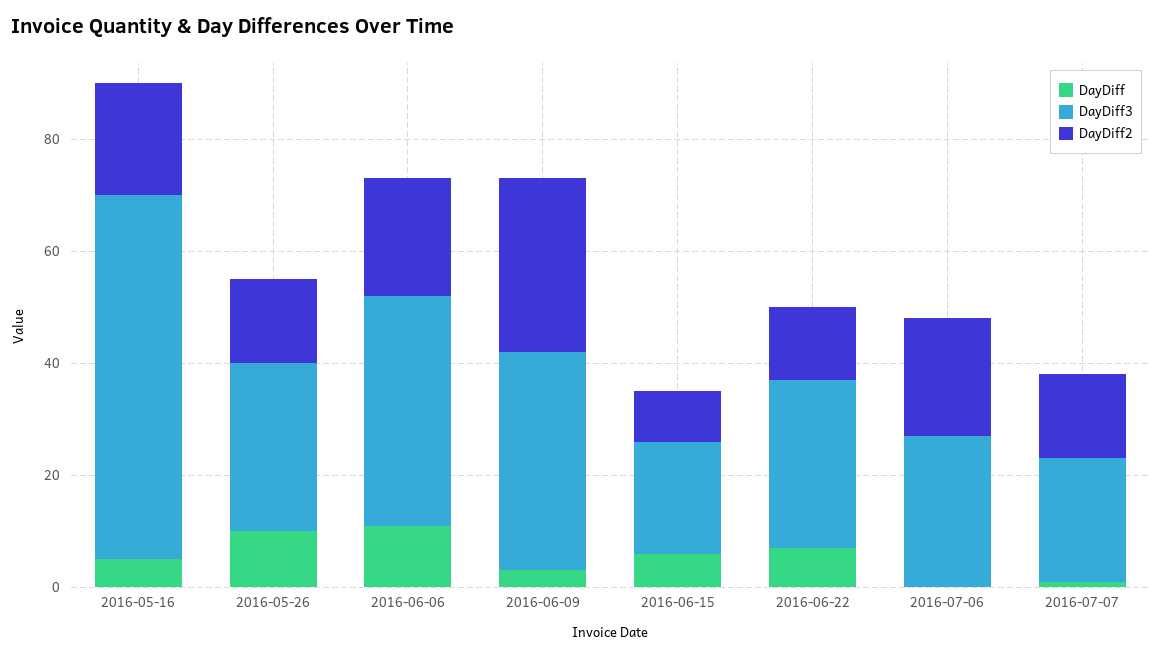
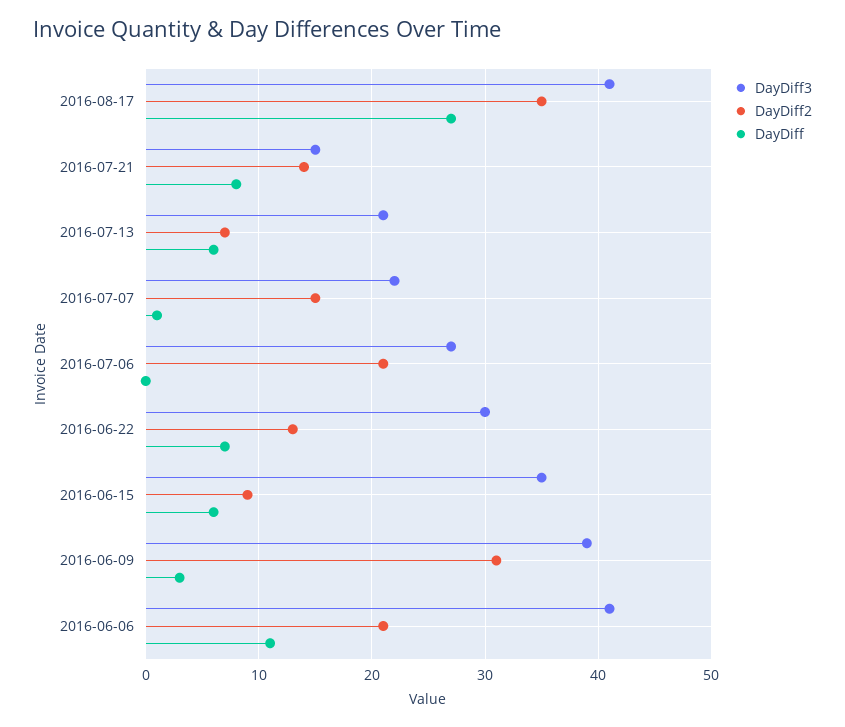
DayDiff, 2016-05-16: 5 -> none
DayDiff3, 2016-05-16: 65 -> none
DayDiff2, 2016-05-16: 20 -> none
DayDiff, 2016-05-26: 10 -> none
DayDiff3, 2016-05-26: 30 -> none
DayDiff2, 2016-05-26: 15 -> none
DayDiff3, 2016-06-15: 20 -> 35
DayDiff3, 2016-08-17: none -> 41
DayDiff2, 2016-08-17: none -> 35
DayDiff, 2016-08-17: none -> 27
DayDiff3, 2016-07-21: none -> 15
DayDiff2, 2016-07-21: none -> 14
DayDiff, 2016-07-21: none -> 8
DayDiff3, 2016-07-13: none -> 21
DayDiff2, 2016-07-13: none -> 7
DayDiff, 2016-07-13: none -> 6

